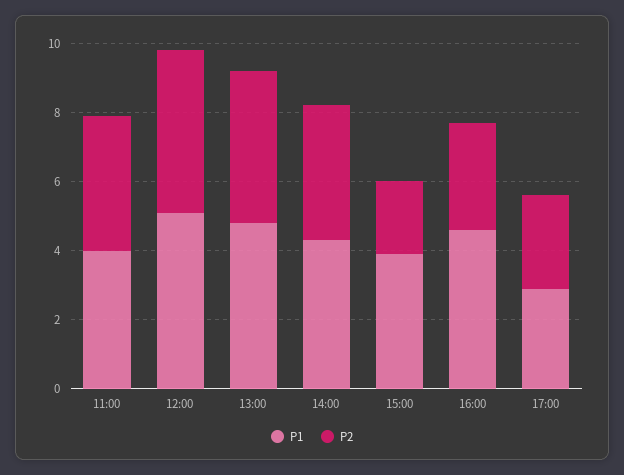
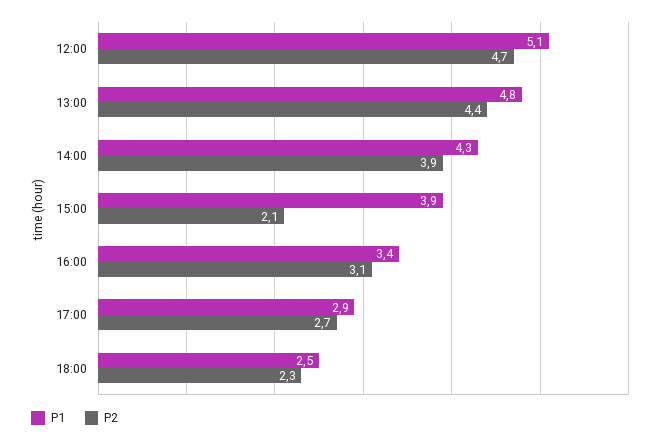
P1, 11:00: 4 -> none
P2, 11:00: 4 -> none
P1, 16:00: 4.5 -> 3.4
P1, 18:00: none -> 2.5
P2, 18:00: none -> 2.3

